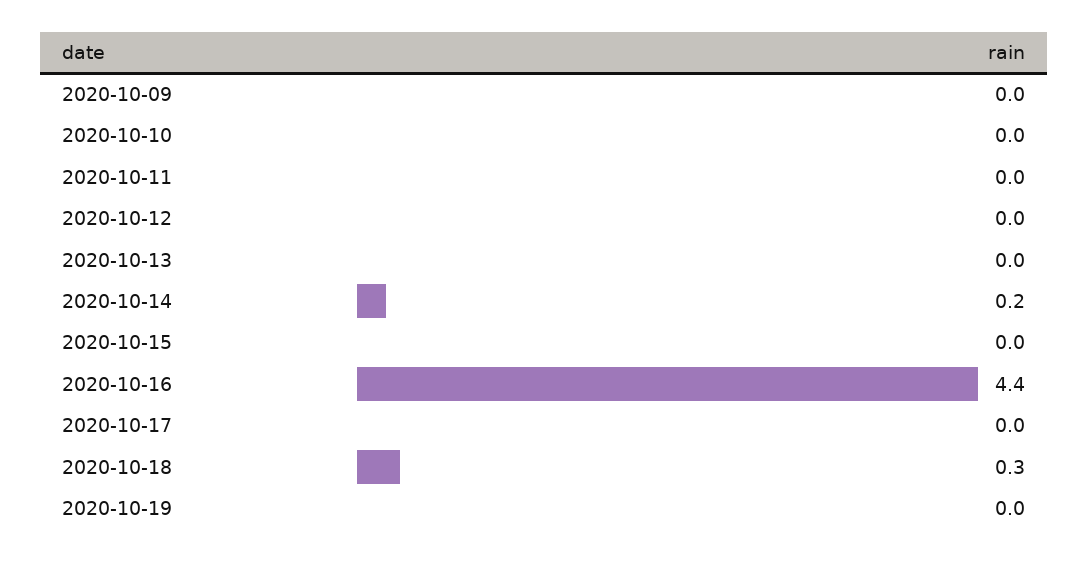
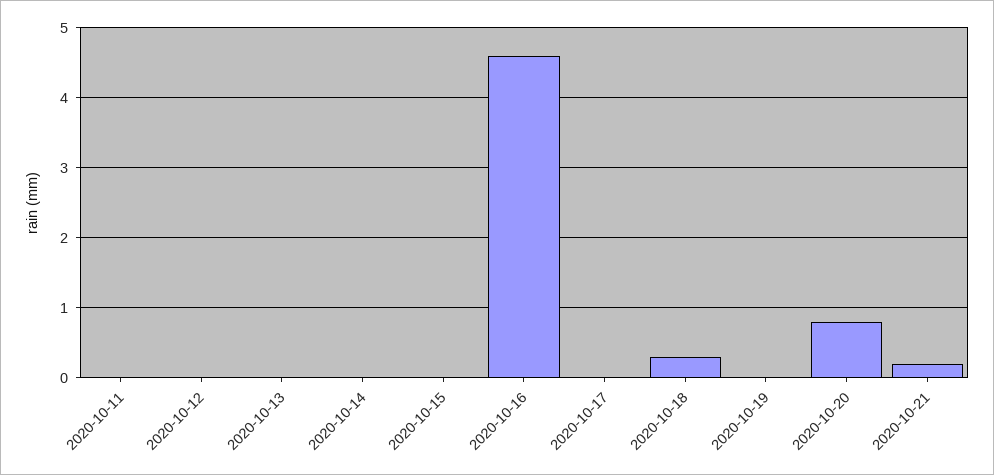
2020-10-09: 0 -> none
2020-10-10: 0 -> none
2020-10-14: 0.2 -> 0
2020-10-16: 4.4 -> 4.6
2020-10-20: none -> 0.8
2020-10-21: none -> 0.2

